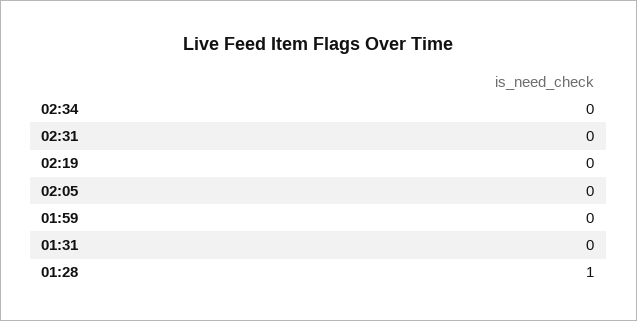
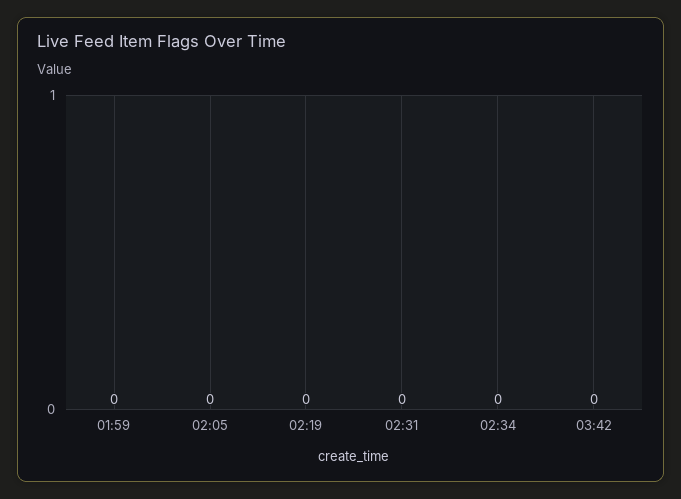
01:31: 0 -> none
01:28: 1 -> none
03:42: none -> 0

